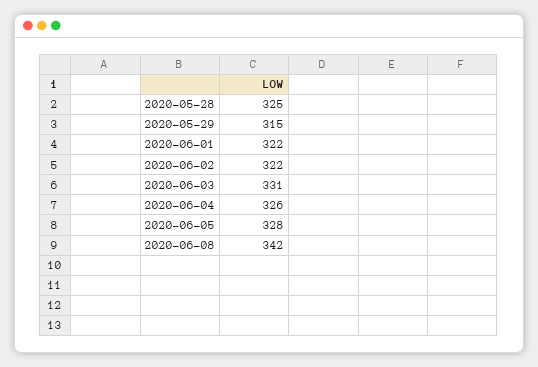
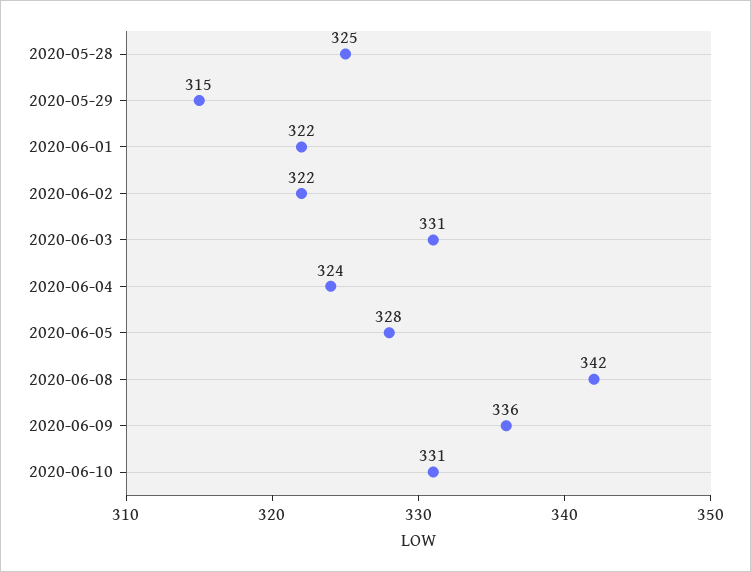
2020-06-04: 326 -> 324
2020-06-09: none -> 336
2020-06-10: none -> 331

